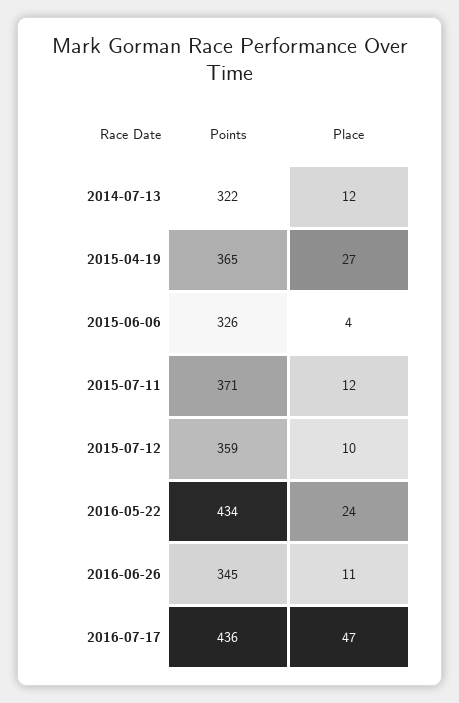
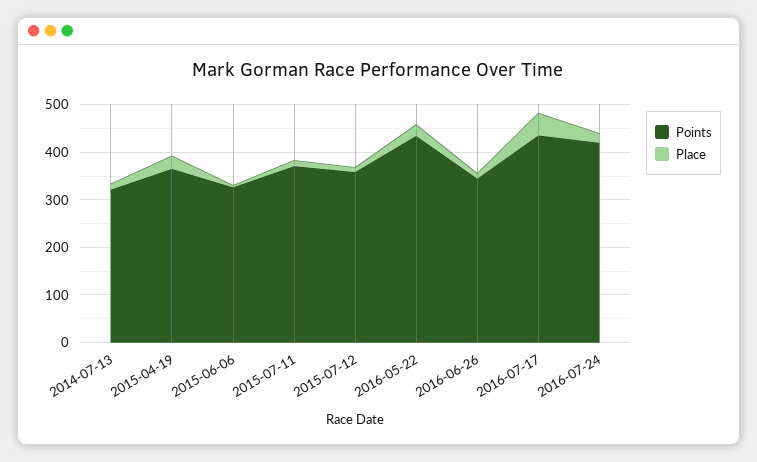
Points, 2016-07-24: none -> 420
Place, 2016-07-24: none -> 20

